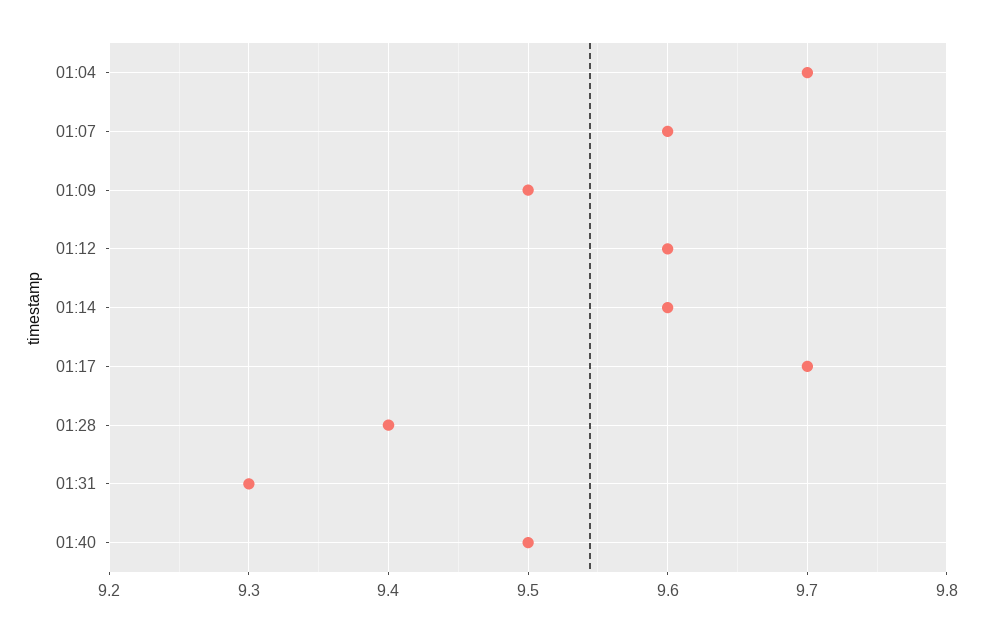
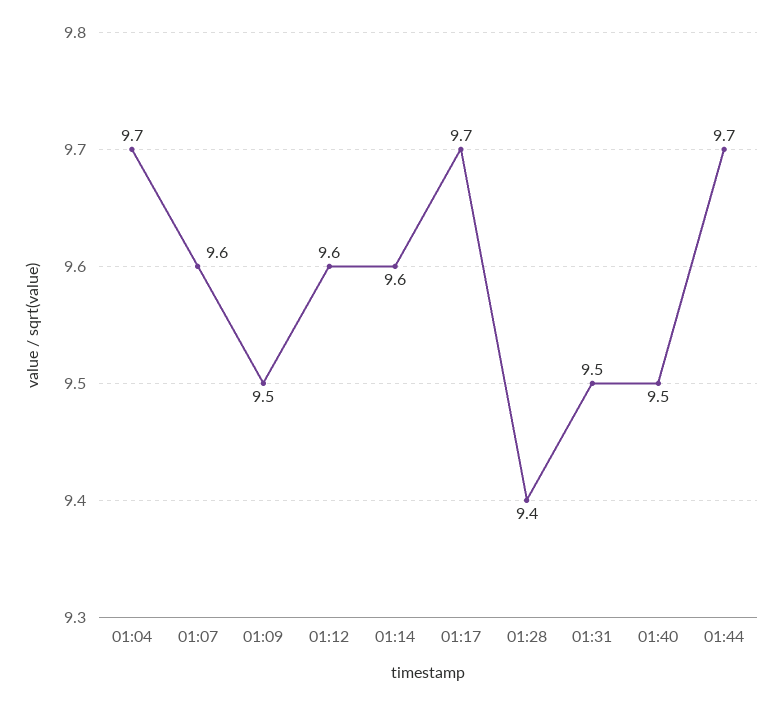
01:31: 9.3 -> 9.5
01:44: none -> 9.7

